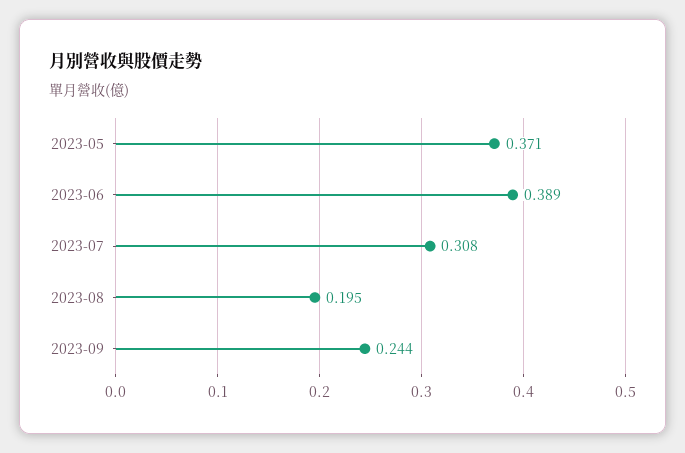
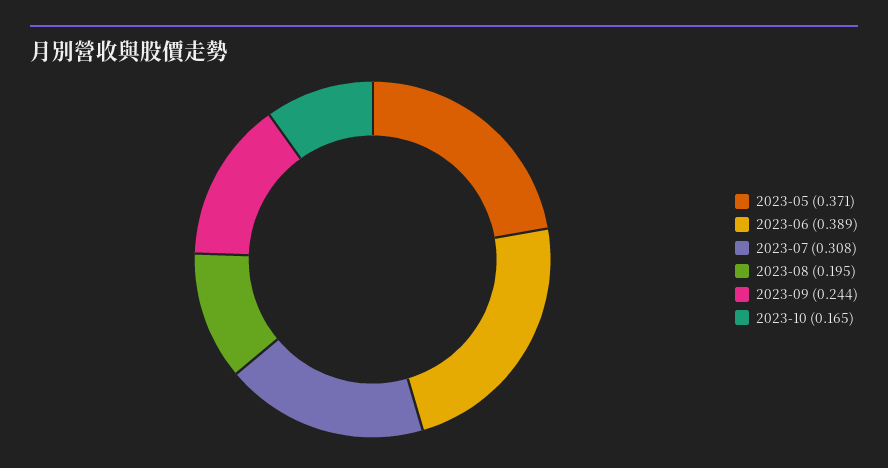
2023-10: none -> 0.165

